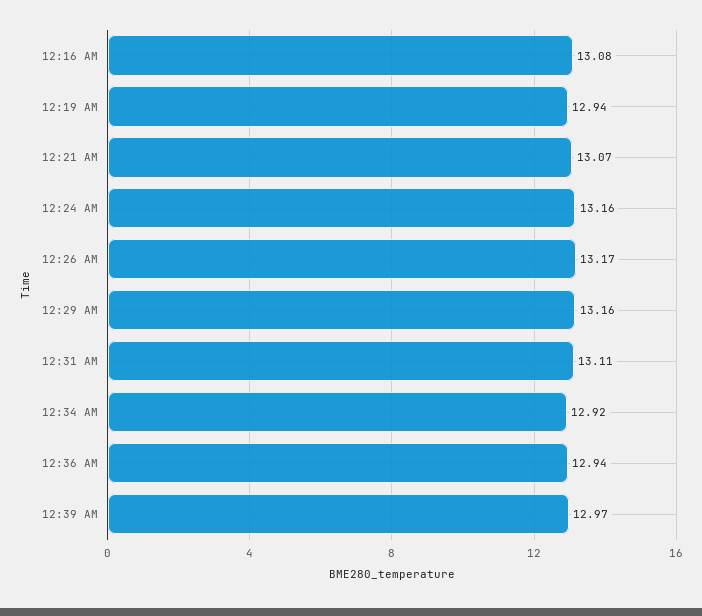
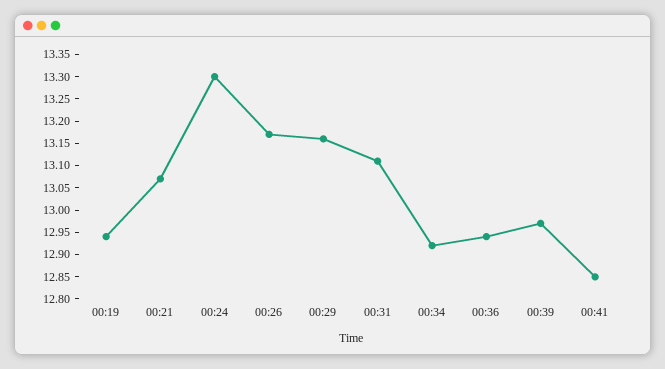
12:16 AM: 13.08 -> none
12:24 AM: 13.16 -> 13.3
00:41: none -> 12.85

